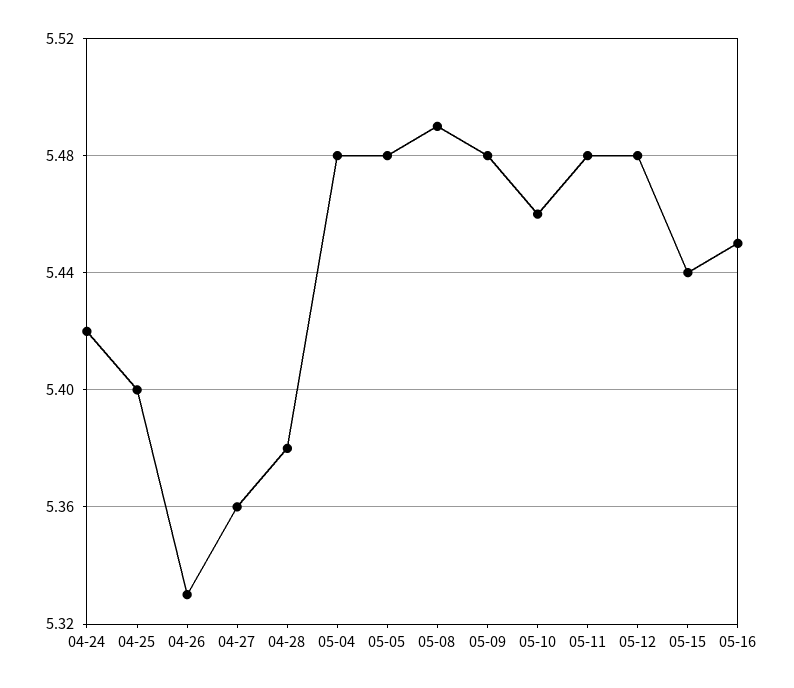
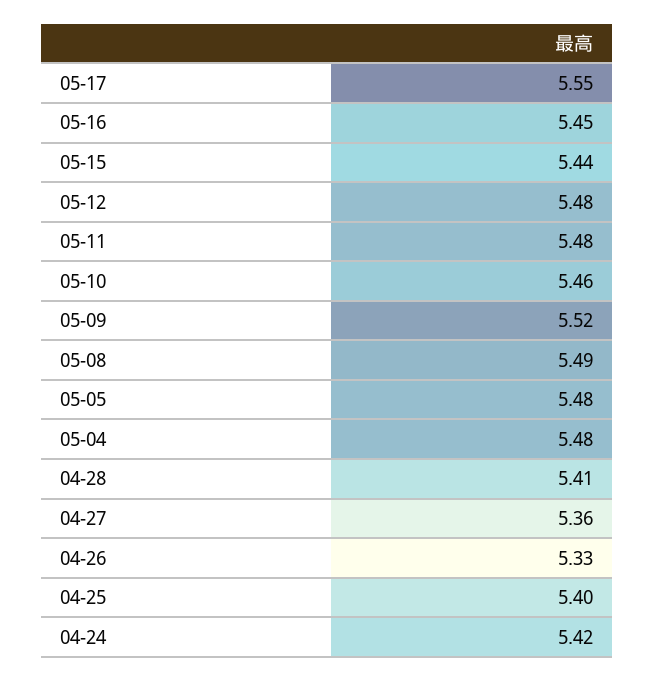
04-28: 5.38 -> 5.41
05-09: 5.48 -> 5.52
05-17: none -> 5.55

